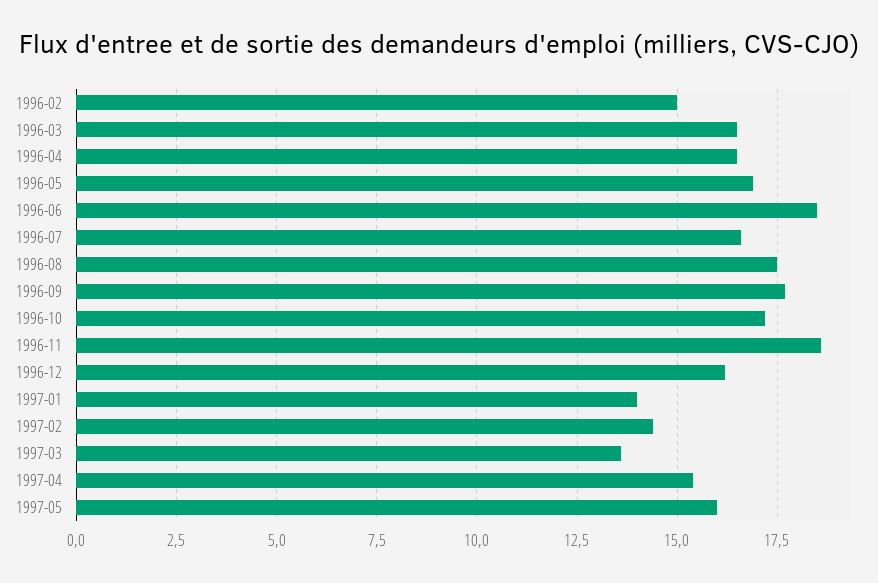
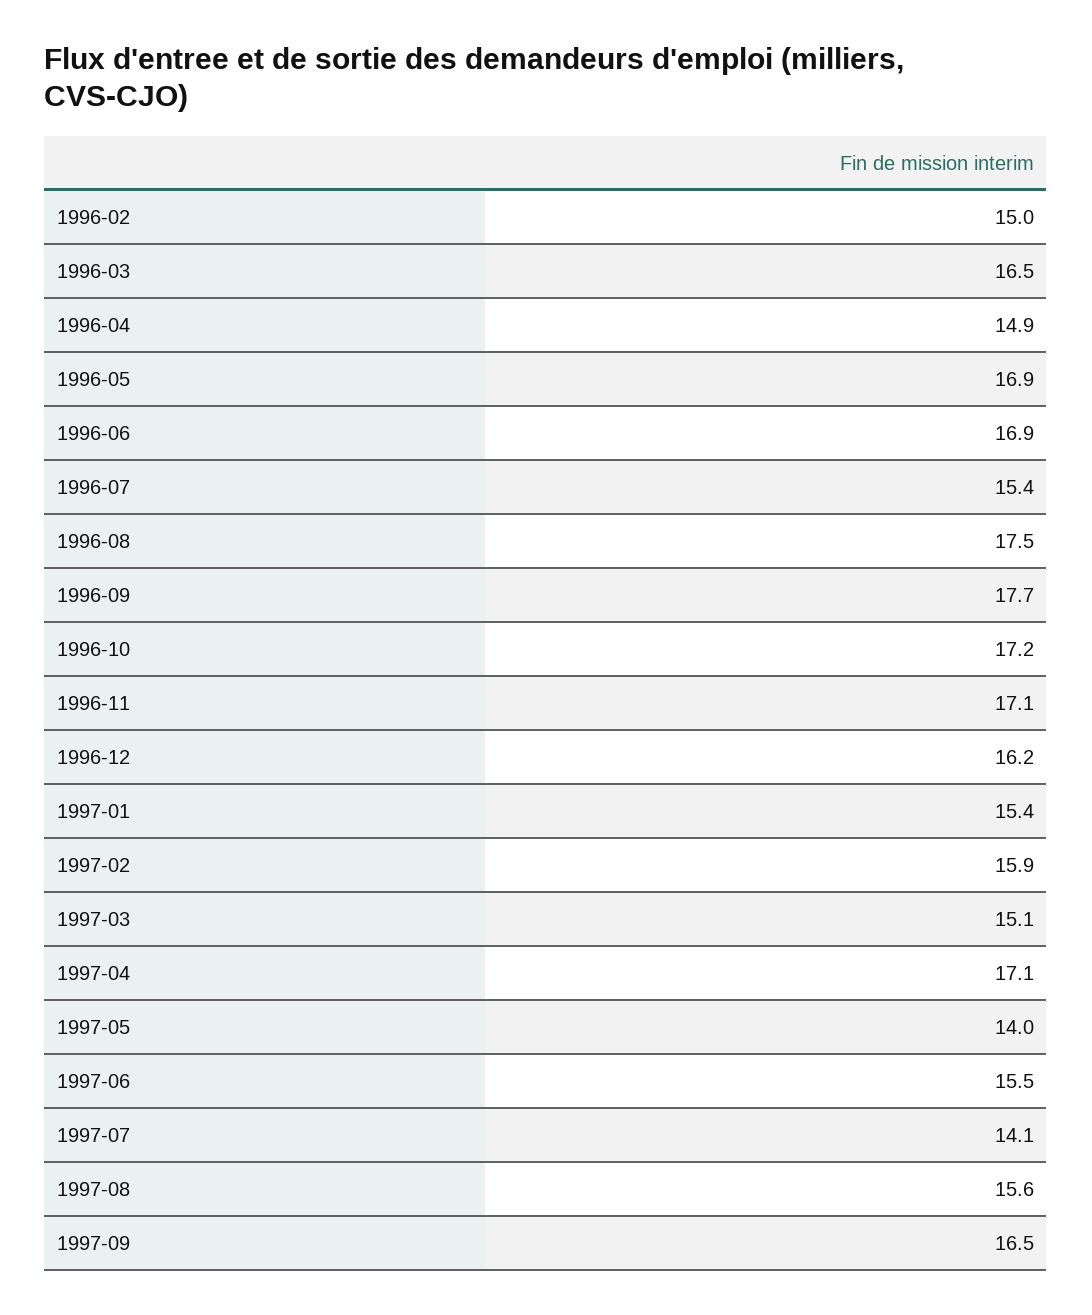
1996-04: 16.5 -> 14.9
1996-06: 18.5 -> 16.9
1996-07: 16.5 -> 15.4
1996-11: 18.5 -> 17.1
1997-01: 14 -> 15.4
1997-02: 14.5 -> 15.9
1997-03: 13.5 -> 15.1
1997-04: 15.5 -> 17.1
1997-05: 16 -> 14
1997-06: none -> 15.5
1997-07: none -> 14.1
1997-08: none -> 15.6
1997-09: none -> 16.5

